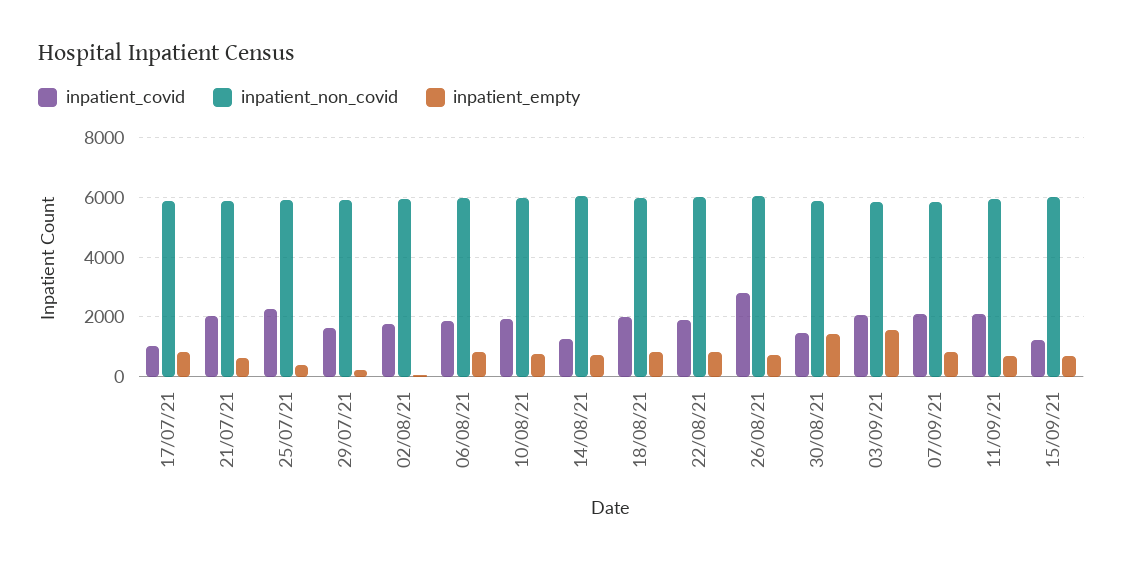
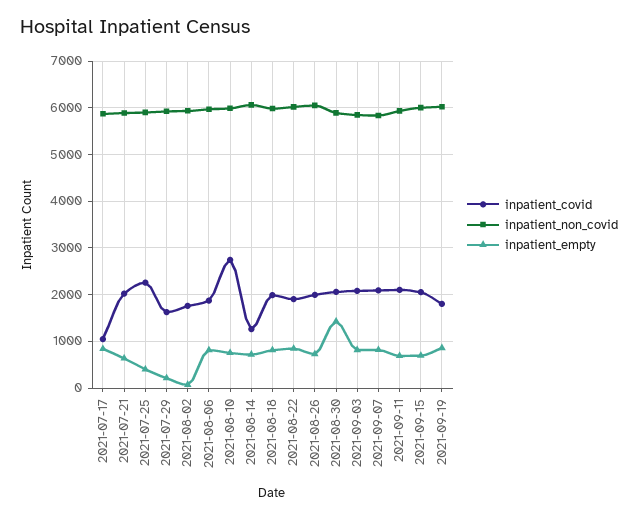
inpatient_covid, 10/08/21: 2000 -> 2800
inpatient_covid, 26/08/21: 2750 -> 2000
inpatient_covid, 30/08/21: 1500 -> 2000
inpatient_empty, 03/09/21: 1500 -> 800
inpatient_covid, 15/09/21: 1250 -> 2000
inpatient_covid, 2021-09-19: none -> 1800
inpatient_non_covid, 2021-09-19: none -> 6000
inpatient_empty, 2021-09-19: none -> 800

